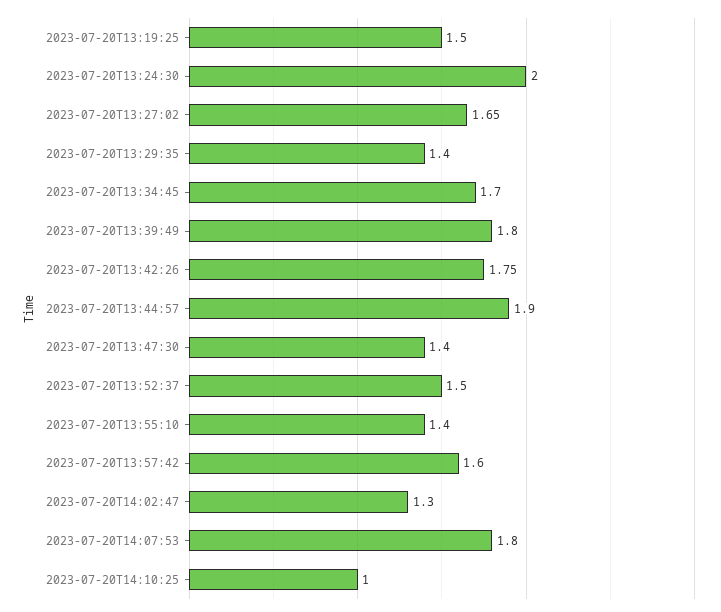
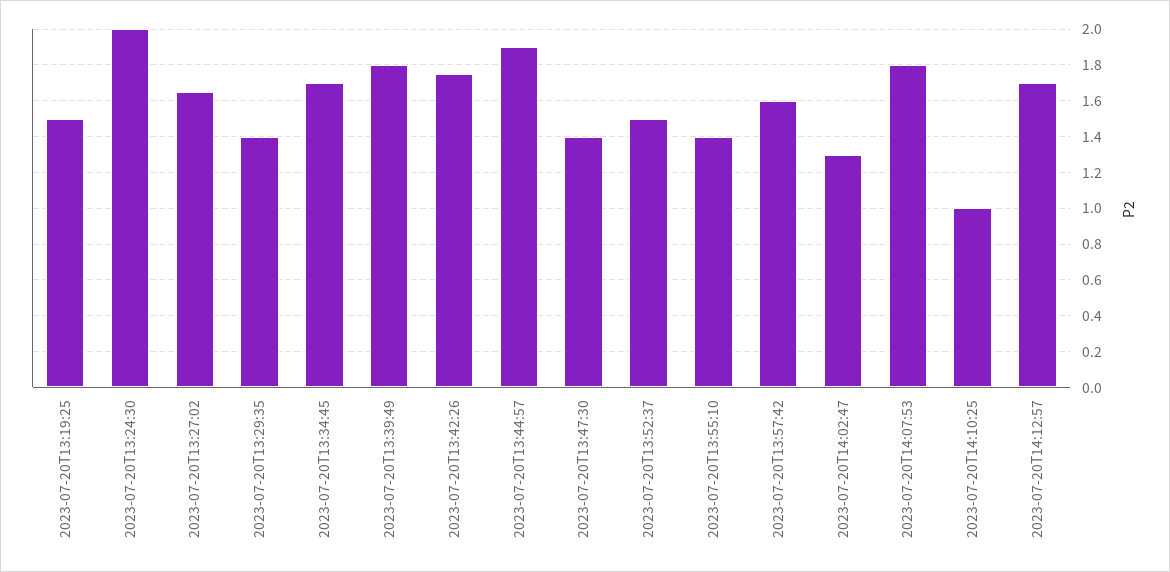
2023-07-20T14:12:57: none -> 1.7

